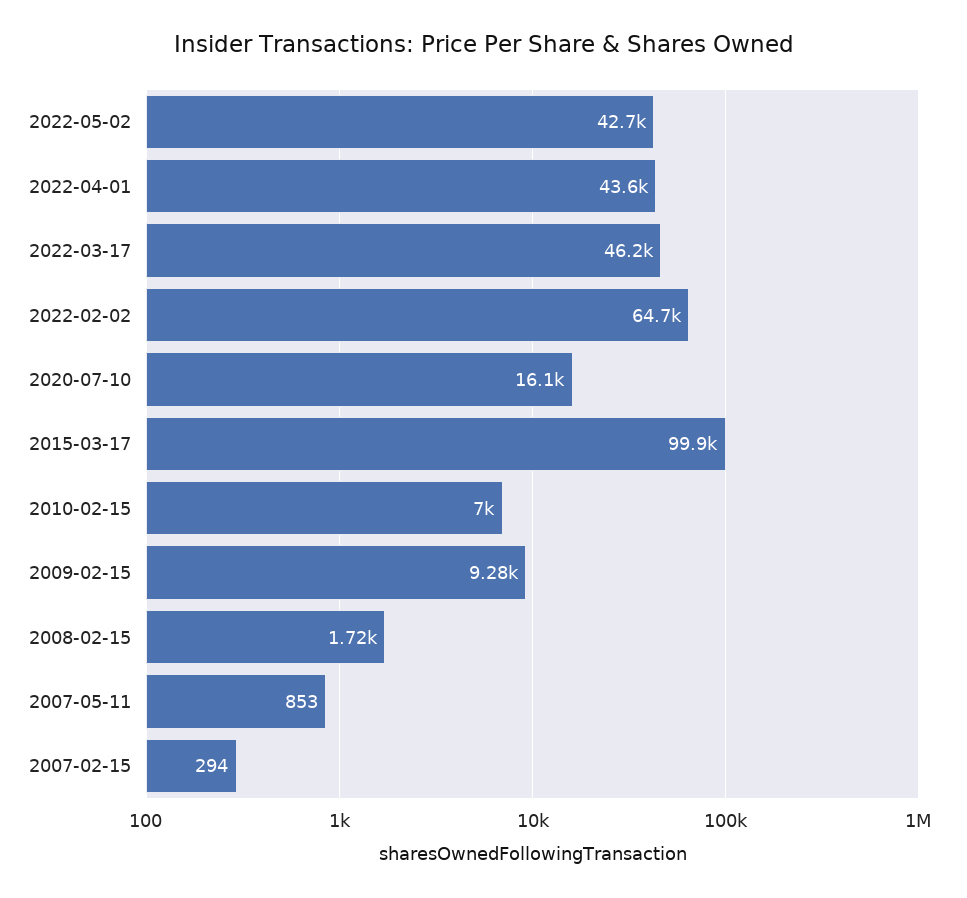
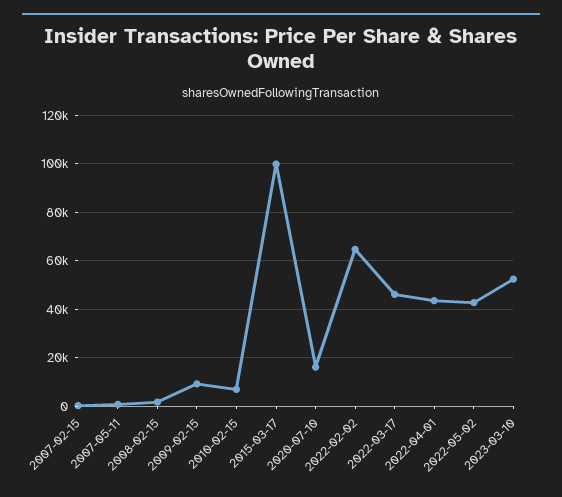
2023-03-10: none -> 52500

